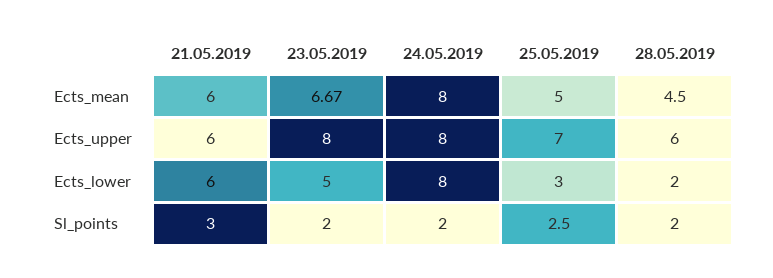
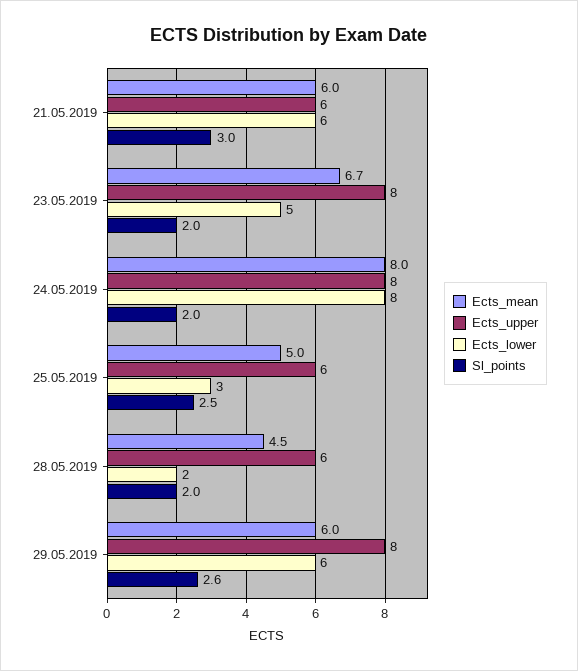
Ects_upper, 25.05.2019: 7 -> 6
Ects_mean, 29.05.2019: none -> 6
Ects_upper, 29.05.2019: none -> 8
Ects_lower, 29.05.2019: none -> 6
Sl_points, 29.05.2019: none -> 2.6

